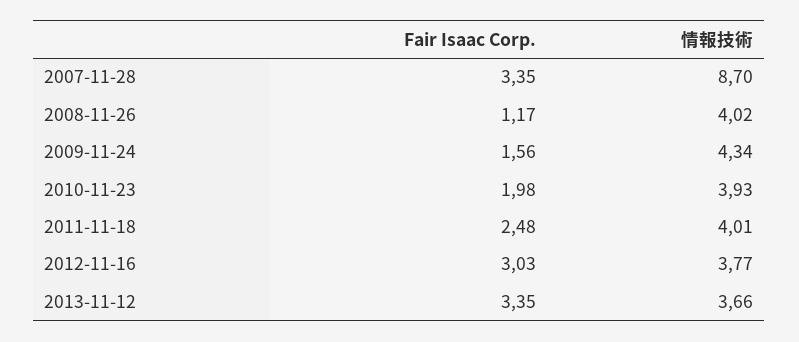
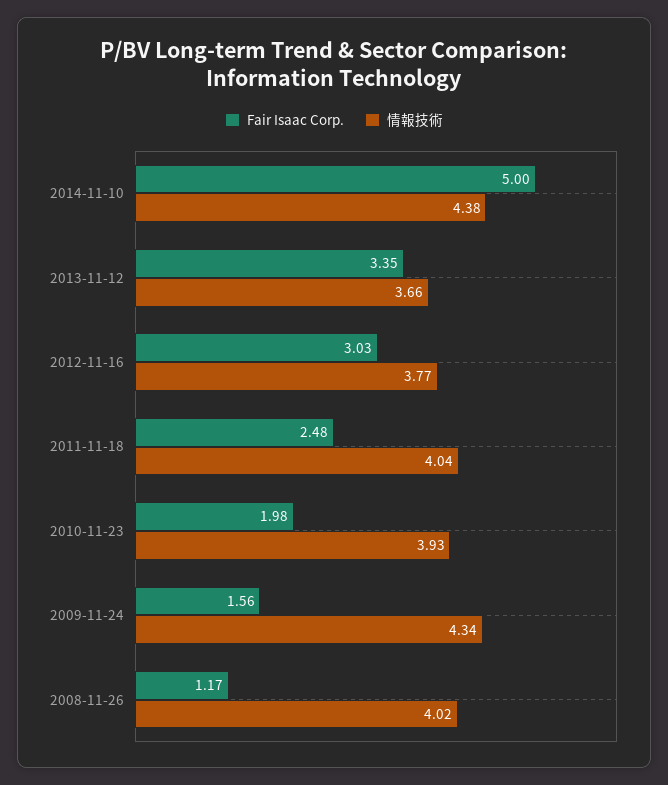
Fair Isaac Corp., 2007-11-28: 3.35 -> none
情報技術, 2007-11-28: 8.7 -> none
情報技術, 2011-11-18: 4.01 -> 4.04
Fair Isaac Corp., 2014-11-10: none -> 5
情報技術, 2014-11-10: none -> 4.38

